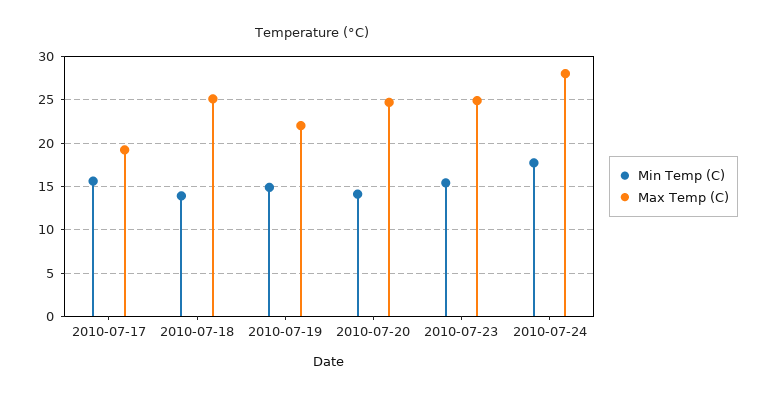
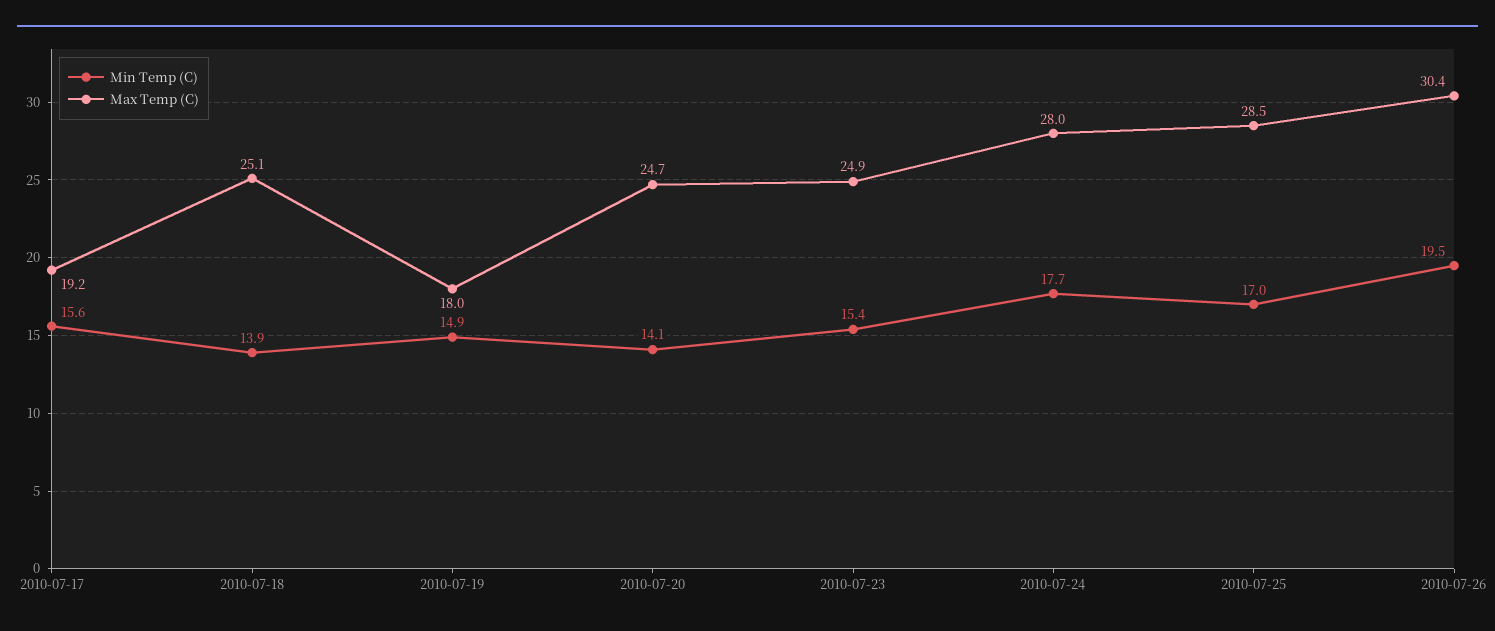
Max Temp (C), 2010-07-19: 22 -> 18
Min Temp (C), 2010-07-25: none -> 17
Max Temp (C), 2010-07-25: none -> 28.5
Min Temp (C), 2010-07-26: none -> 19.5
Max Temp (C), 2010-07-26: none -> 30.4

